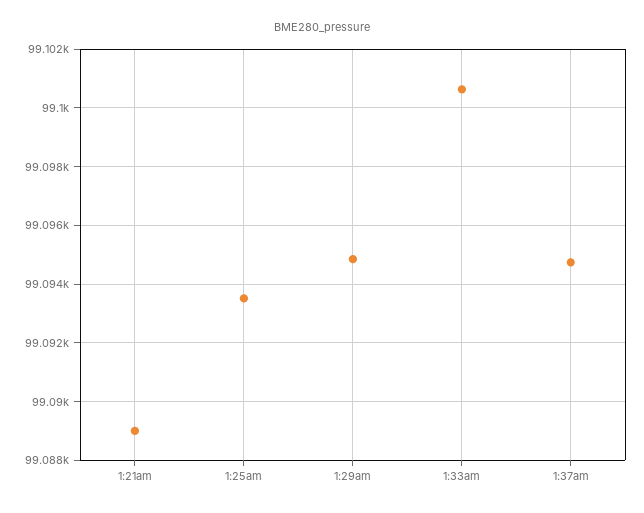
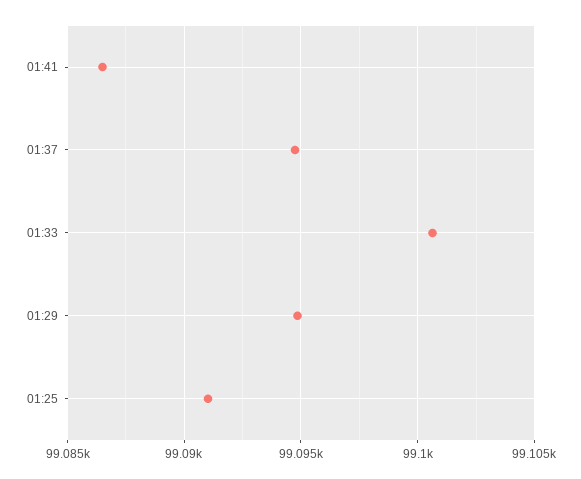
1:21am: 99089 -> none
1:25am: 99093.5 -> 99091
01:41: none -> 99086.5

